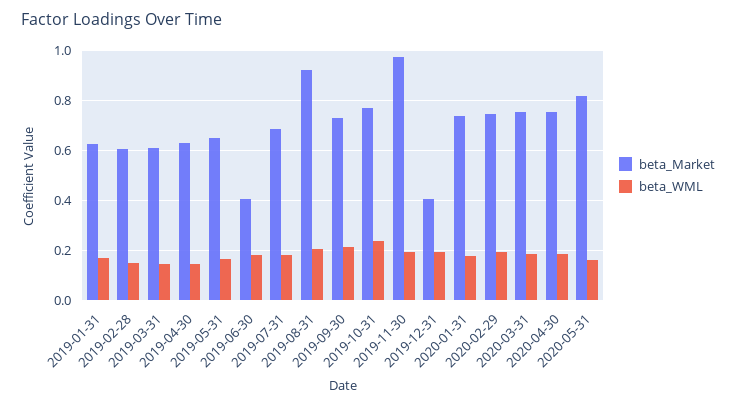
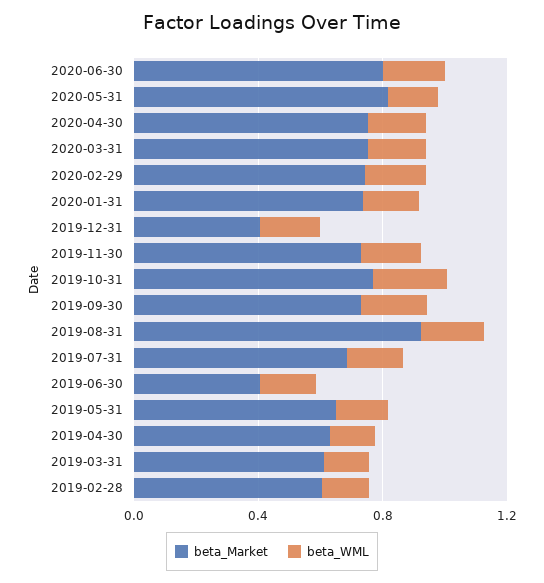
beta_Market, 2019-01-31: 0.625 -> none
beta_WML, 2019-01-31: 0.175 -> none
beta_Market, 2019-11-30: 0.975 -> 0.7
beta_Market, 2020-06-30: none -> 0.8
beta_WML, 2020-06-30: none -> 0.2

